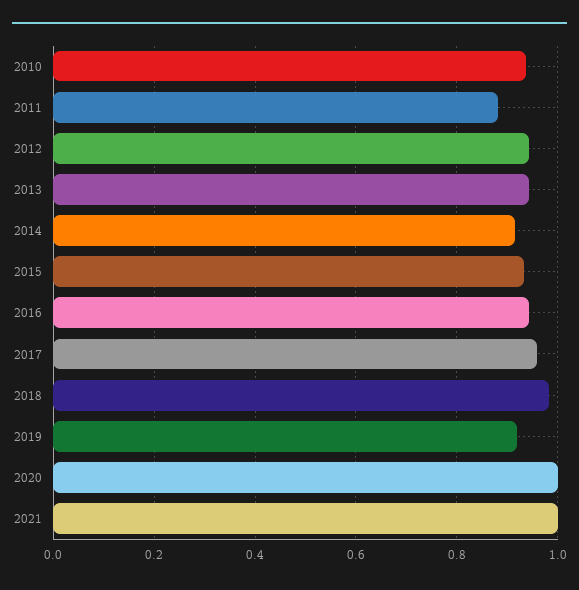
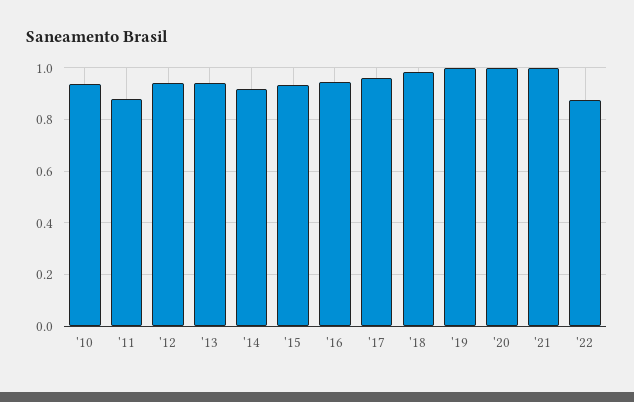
2019: 0.92 -> 1
'22: none -> 0.875

